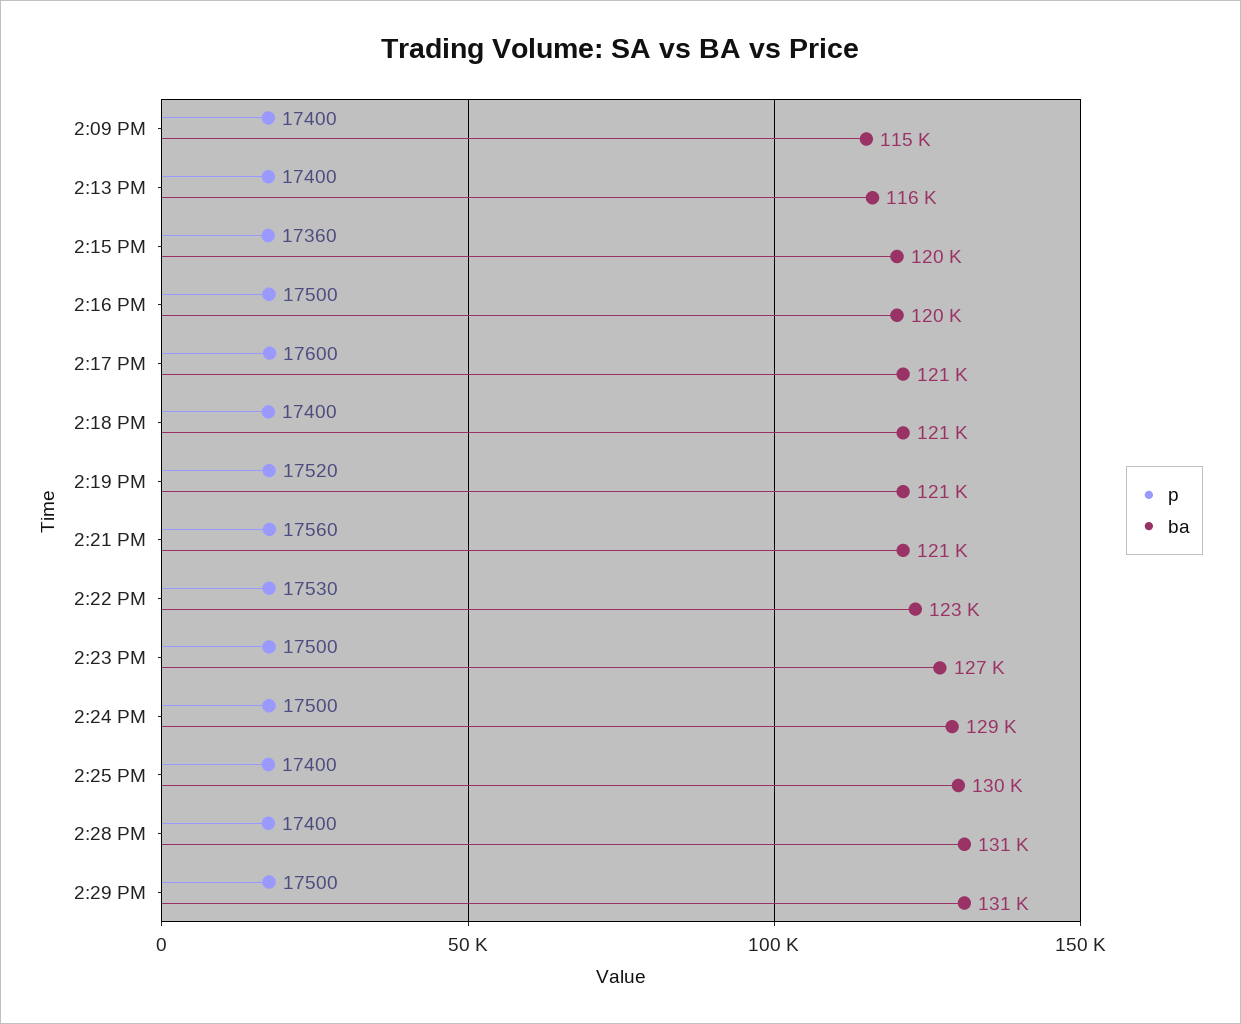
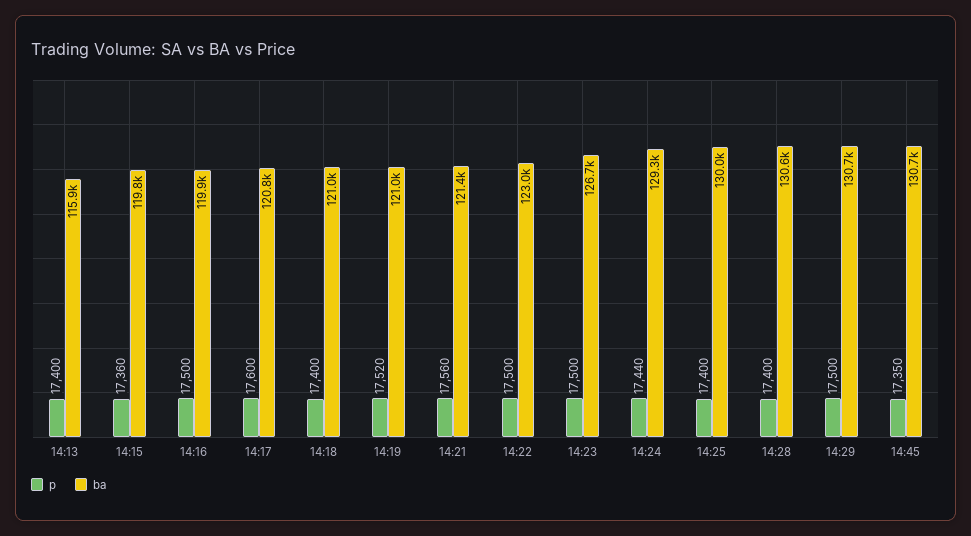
p, 2:09 PM: 17400 -> none
ba, 2:09 PM: 115000 -> none
p, 2:22 PM: 17530 -> 17500
p, 2:24 PM: 17500 -> 17440
p, 14:45: none -> 17350
ba, 14:45: none -> 130700

